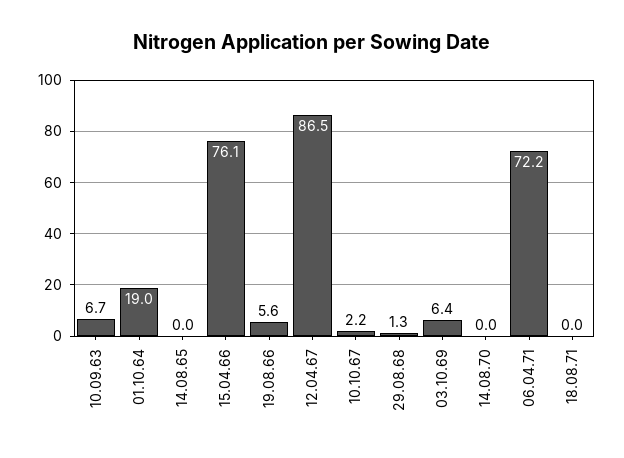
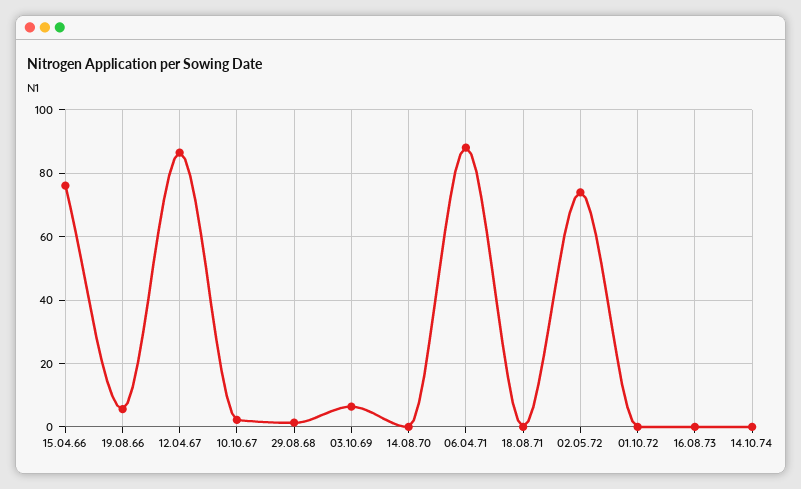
10.09.63: 6.7 -> none
01.10.64: 19 -> none
14.08.65: 0 -> none
06.04.71: 72.2 -> 88
02.05.72: none -> 74
01.10.72: none -> 0
16.08.73: none -> 0
14.10.74: none -> 0

